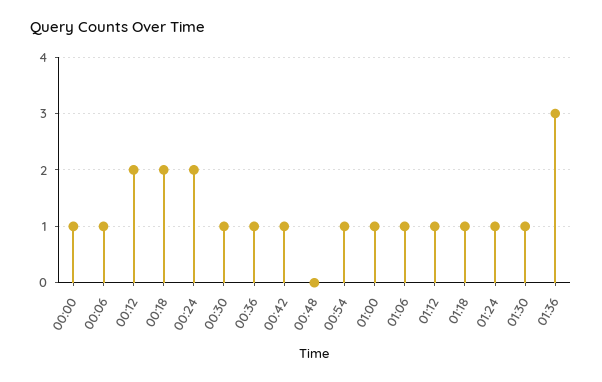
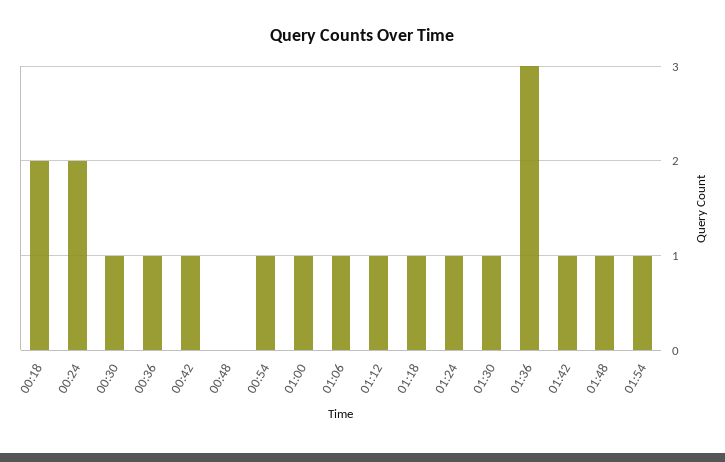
00:00: 1 -> none
00:06: 1 -> none
00:12: 2 -> none
01:42: none -> 1
01:48: none -> 1
01:54: none -> 1

